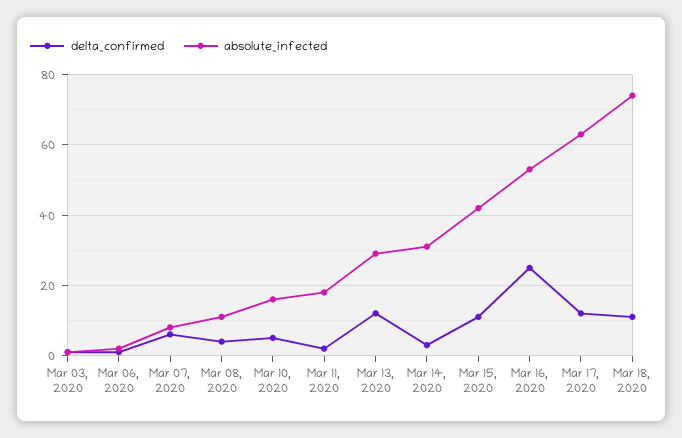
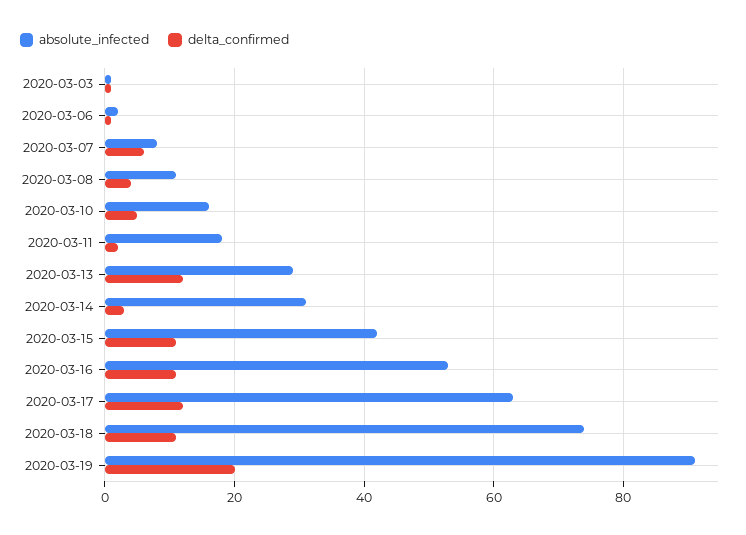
delta_confirmed, Mar 16, 2020: 25 -> 10
absolute_infected, 2020-03-19: none -> 90
delta_confirmed, 2020-03-19: none -> 20

